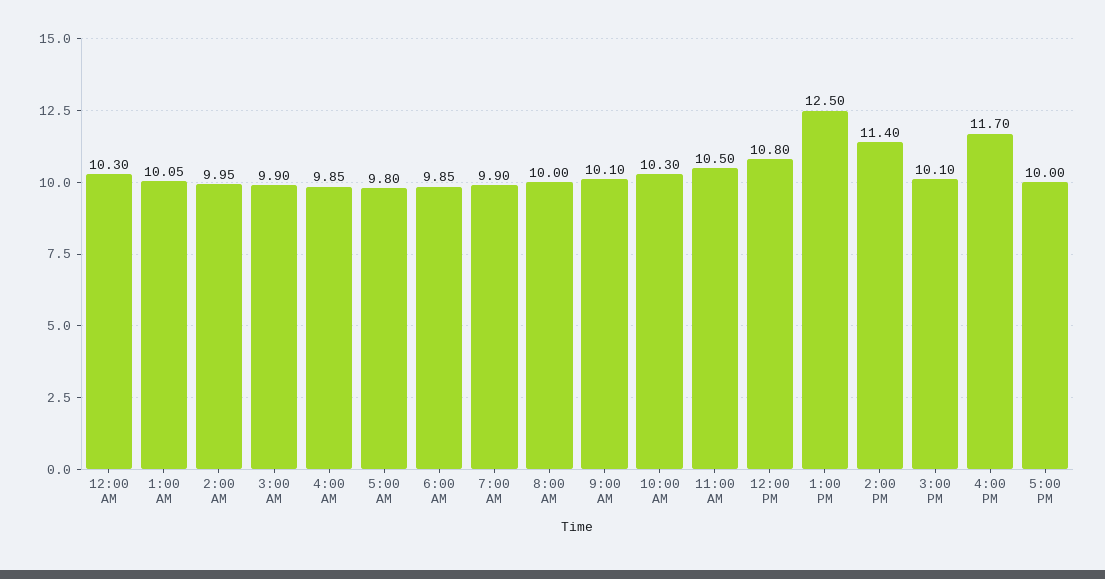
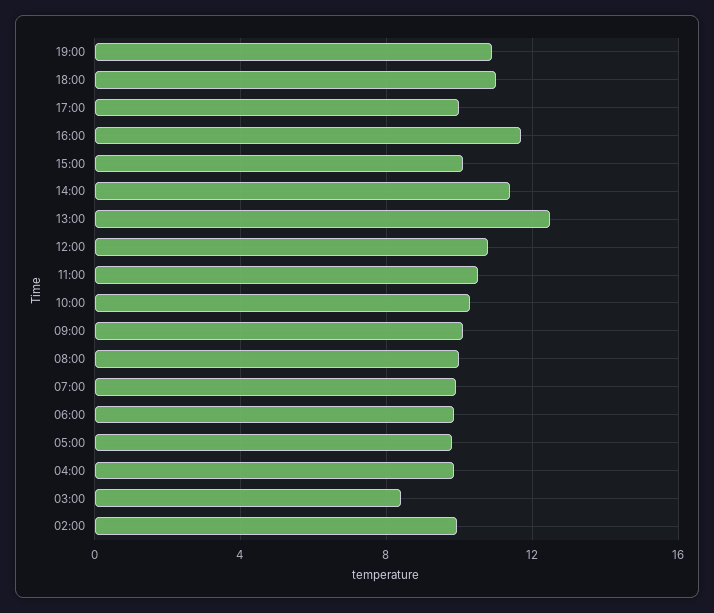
12:00 AM: 10.3 -> none
1:00 AM: 10.05 -> none
3:00 AM: 9.9 -> 8.5
19:00: none -> 11
18:00: none -> 11

